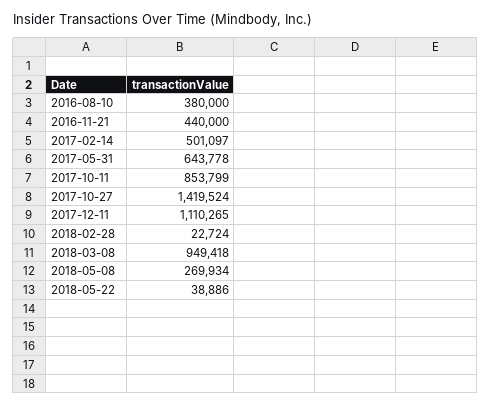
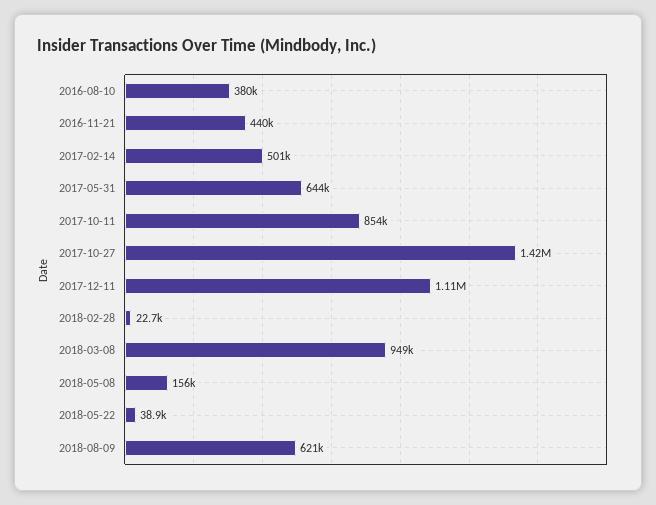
2018-05-08: 269934 -> 156000
2018-08-09: none -> 621000

